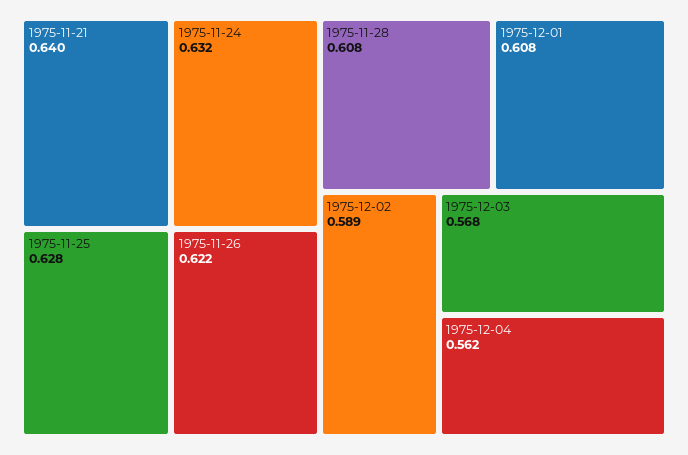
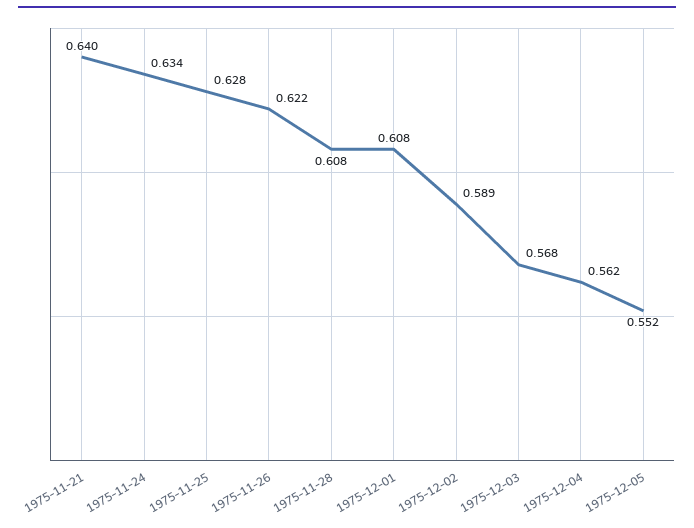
1975-11-24: 0.632 -> 0.634
1975-12-05: none -> 0.552

